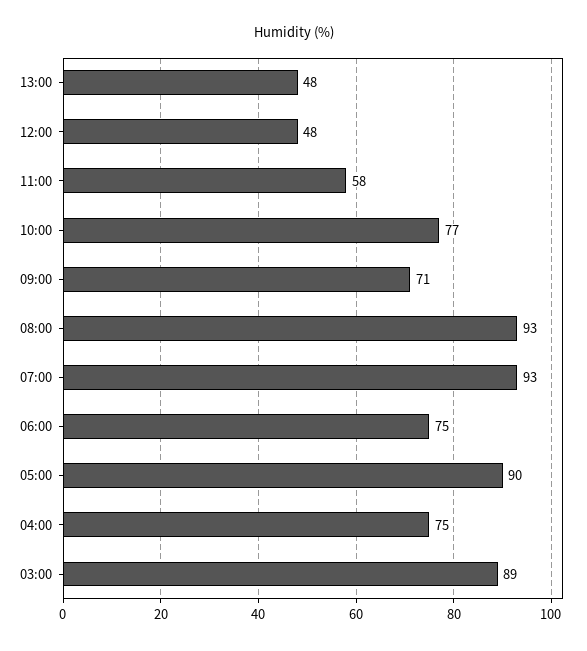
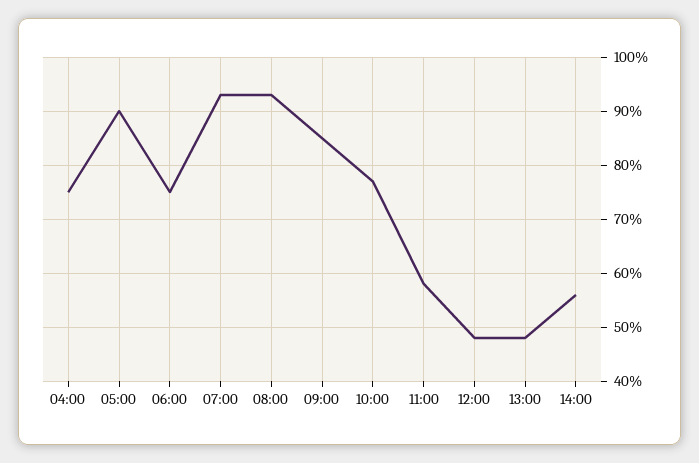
09:00: 71 -> 85
03:00: 89 -> none
14:00: none -> 55

